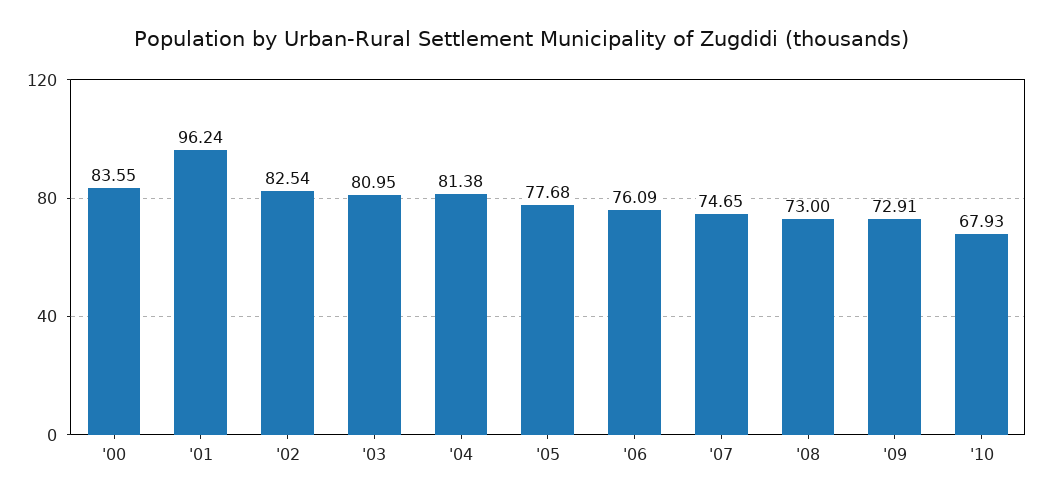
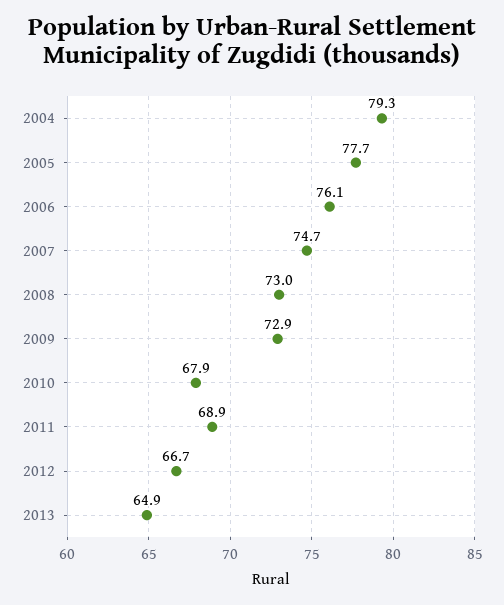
'00: 83.55 -> none
'01: 96.24 -> none
'02: 82.54 -> none
'03: 80.95 -> none
'04: 81.38 -> 79.3
2011: none -> 68.9
2012: none -> 66.7
2013: none -> 64.9

